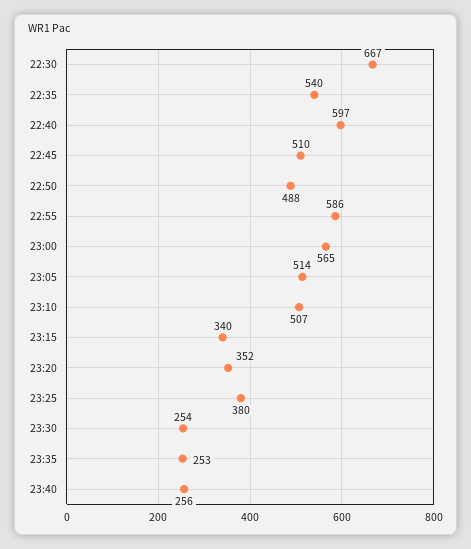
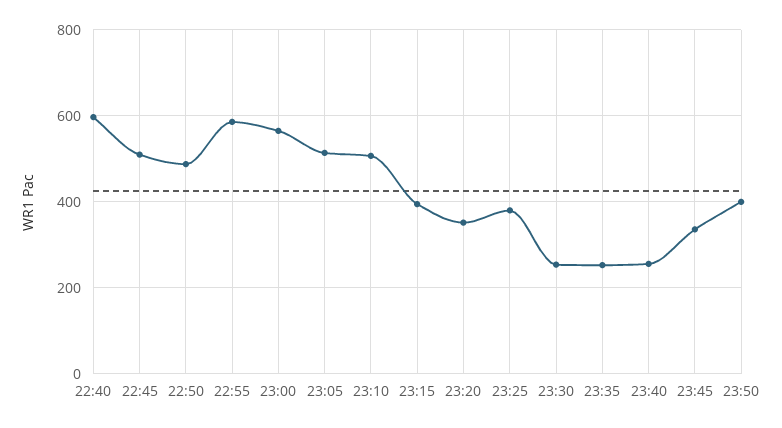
22:30: 667 -> none
22:35: 540 -> none
23:15: 340 -> 400
23:45: none -> 340
23:50: none -> 400

